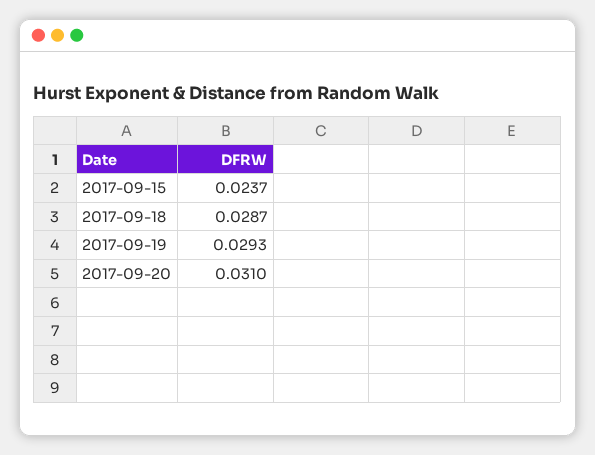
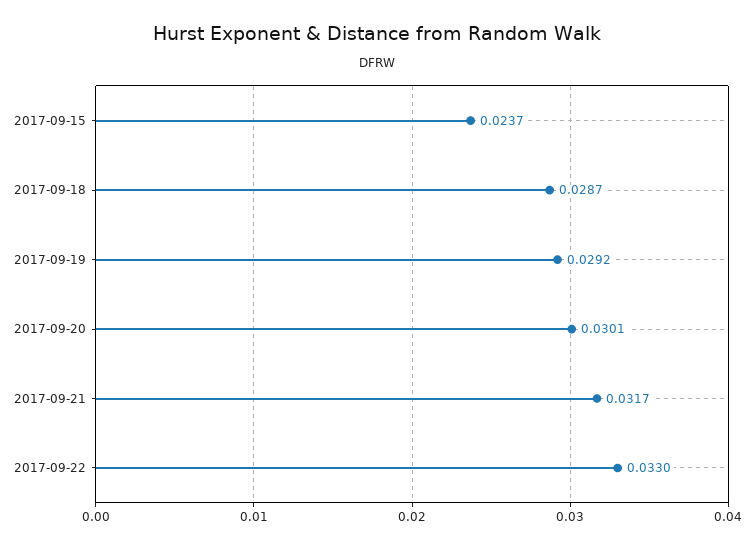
2017-09-19: 0.0293 -> 0.0292
2017-09-20: 0.031 -> 0.0301
2017-09-21: none -> 0.0317
2017-09-22: none -> 0.033

